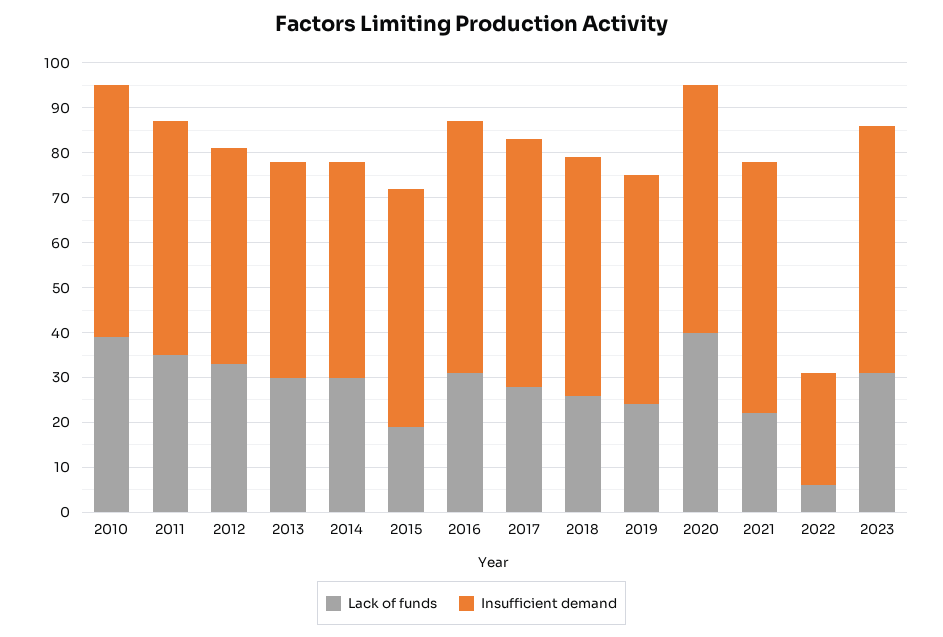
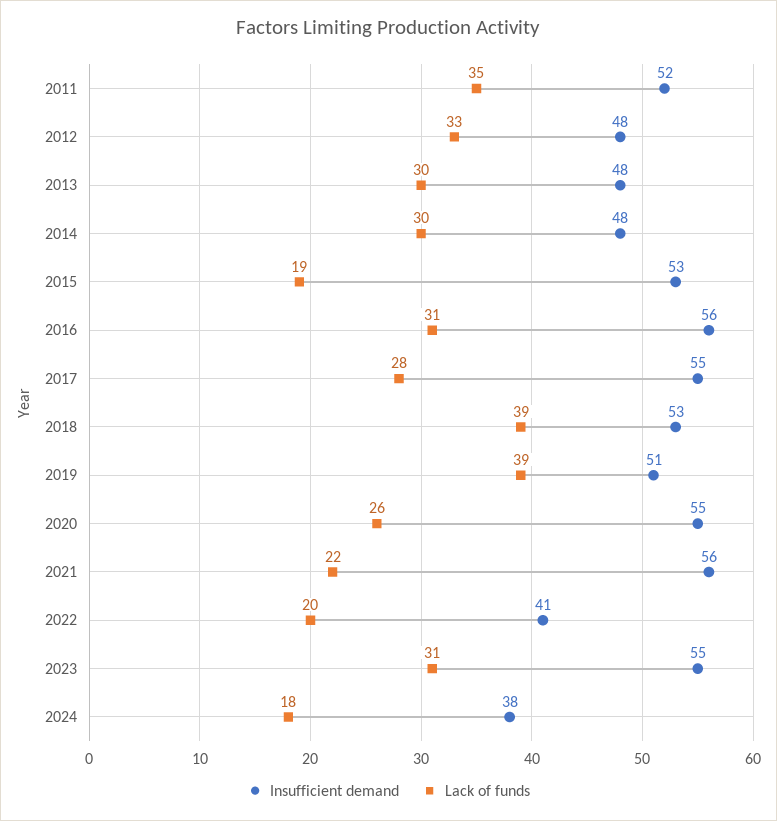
Lack of funds, 2010: 40 -> none
Insufficient demand, 2010: 55 -> none
Lack of funds, 2018: 25 -> 39
Lack of funds, 2019: 25 -> 39
Lack of funds, 2020: 40 -> 26
Lack of funds, 2022: 5 -> 20
Insufficient demand, 2022: 25 -> 41
Insufficient demand, 2024: none -> 38
Lack of funds, 2024: none -> 18

